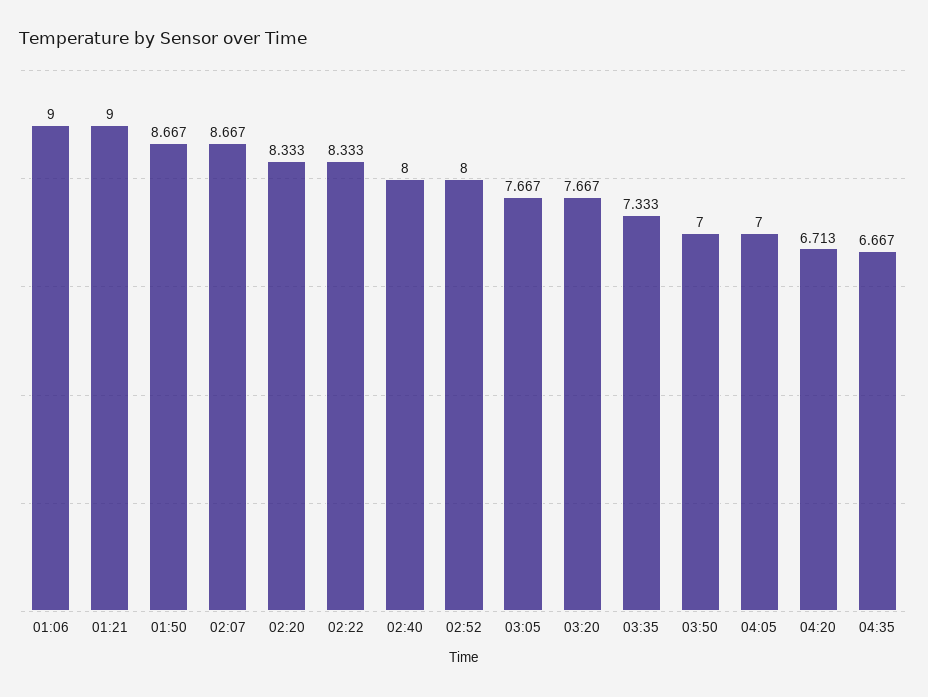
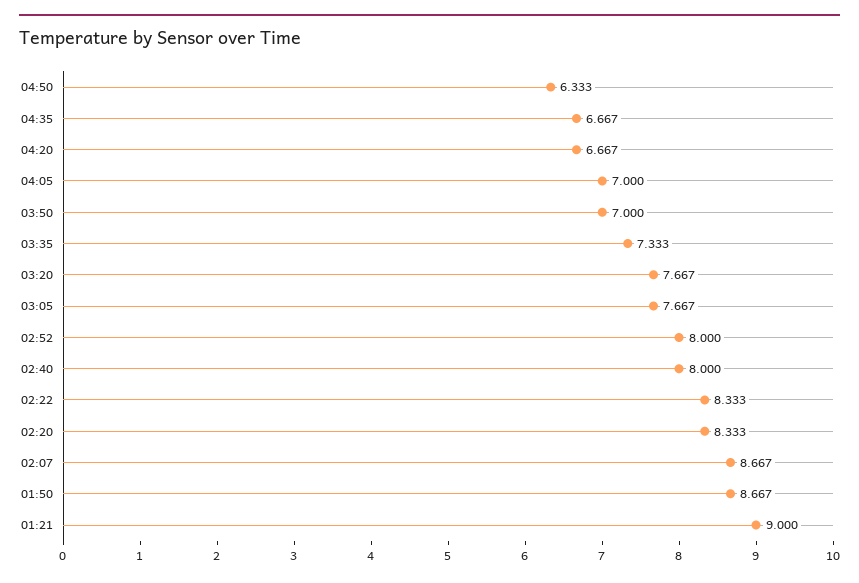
01:06: 9 -> none
04:20: 6.713 -> 6.667
04:50: none -> 6.333

